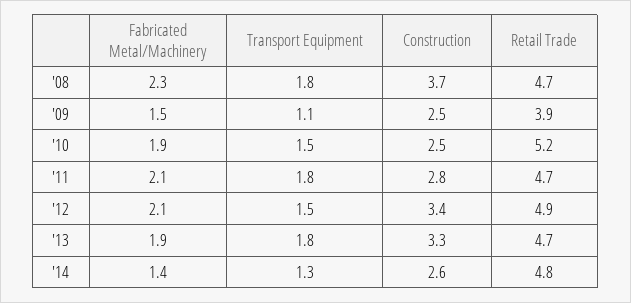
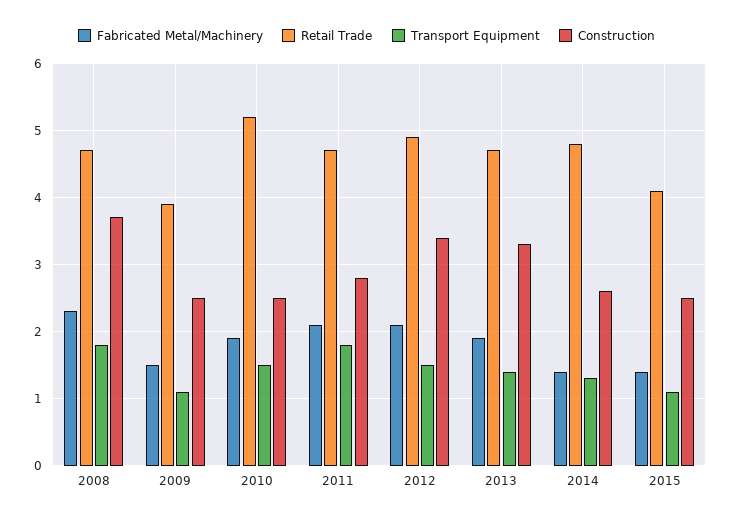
Transport Equipment, '13: 1.8 -> 1.4
Fabricated Metal/Machinery, 2015: none -> 1.4
Retail Trade, 2015: none -> 4.1
Transport Equipment, 2015: none -> 1.1
Construction, 2015: none -> 2.5

